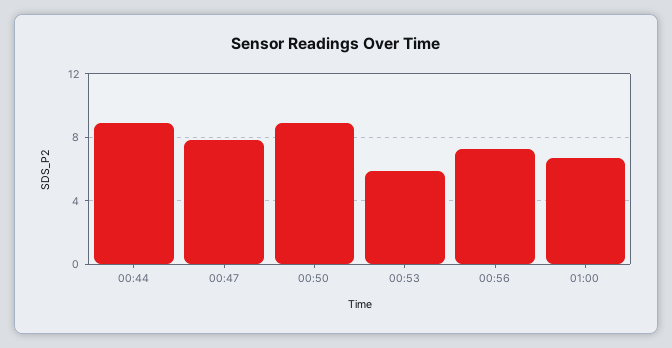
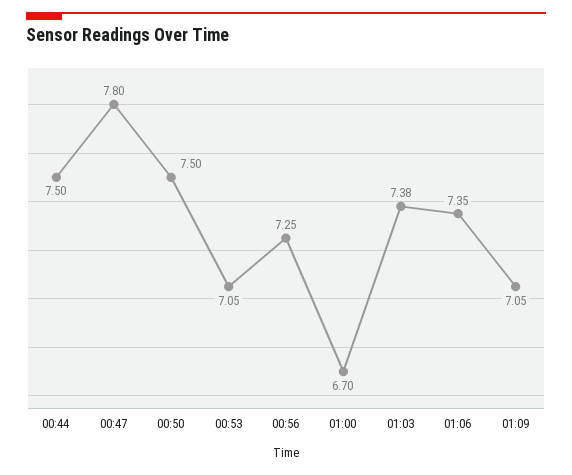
00:44: 9 -> 7.5
00:50: 9 -> 7.5
00:53: 6 -> 7.05
01:03: none -> 7.38
01:06: none -> 7.35
01:09: none -> 7.05

